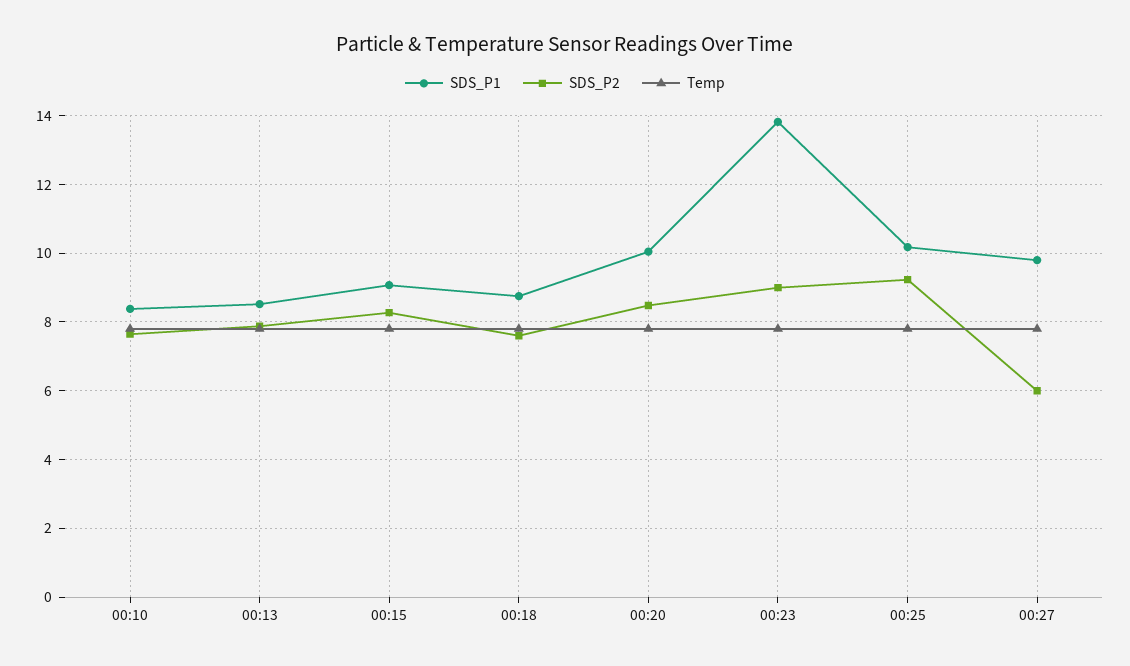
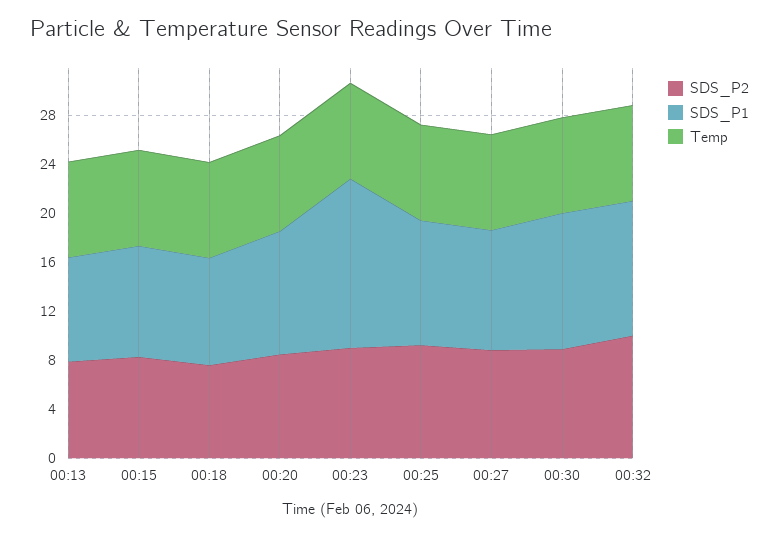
SDS_P1, 00:10: 8.4 -> none
SDS_P2, 00:10: 7.6 -> none
Temp, 00:10: 7.8 -> none
SDS_P2, 00:27: 6 -> 9
SDS_P2, 00:30: none -> 9
SDS_P1, 00:30: none -> 11
Temp, 00:30: none -> 8
SDS_P2, 00:32: none -> 10
SDS_P1, 00:32: none -> 11
Temp, 00:32: none -> 8

